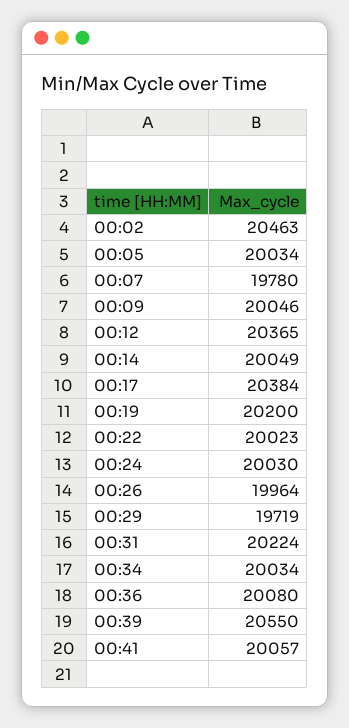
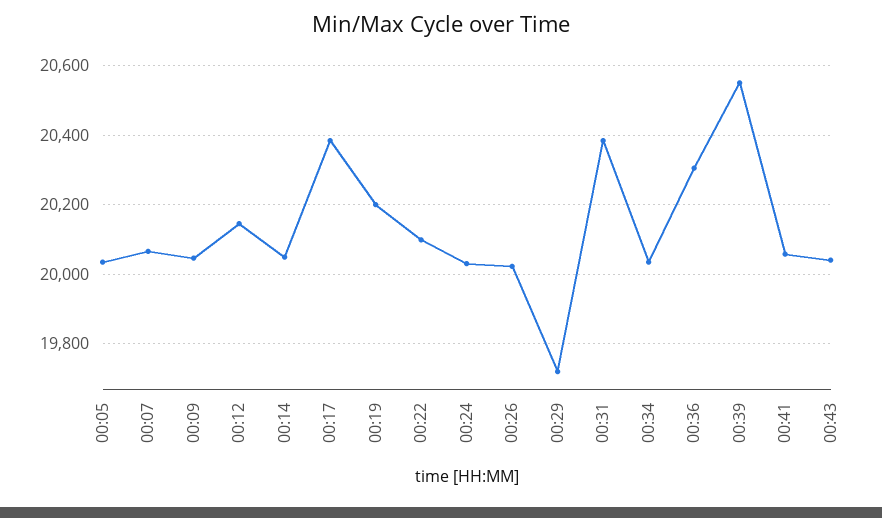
00:02: 20463 -> none
00:07: 19780 -> 20060
00:12: 20365 -> 20140
00:22: 20023 -> 20100
00:26: 19964 -> 20020
00:31: 20224 -> 20380
00:36: 20080 -> 20300
00:43: none -> 20040

